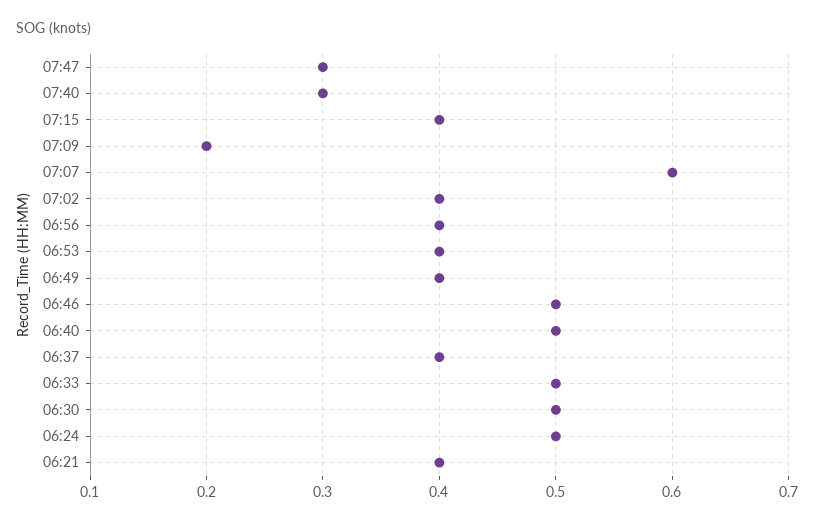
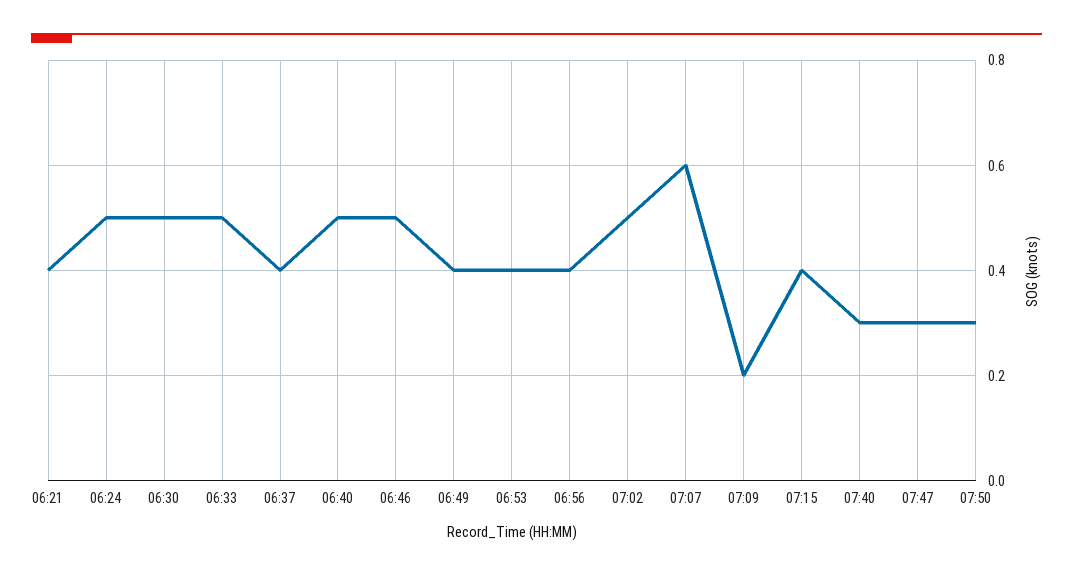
07:02: 0.4 -> 0.5
07:50: none -> 0.3

